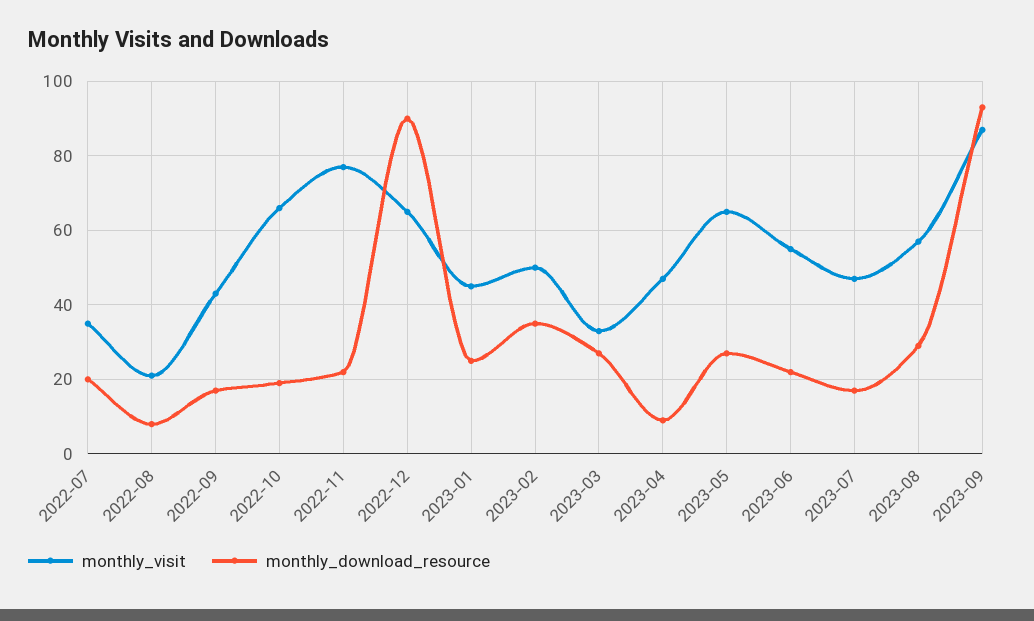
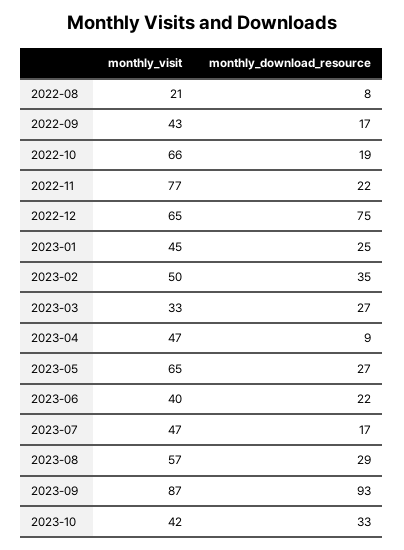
monthly_visit, 2022-07: 35 -> none
monthly_download_resource, 2022-07: 20 -> none
monthly_download_resource, 2022-12: 90 -> 75
monthly_visit, 2023-06: 55 -> 40
monthly_visit, 2023-10: none -> 42
monthly_download_resource, 2023-10: none -> 33

